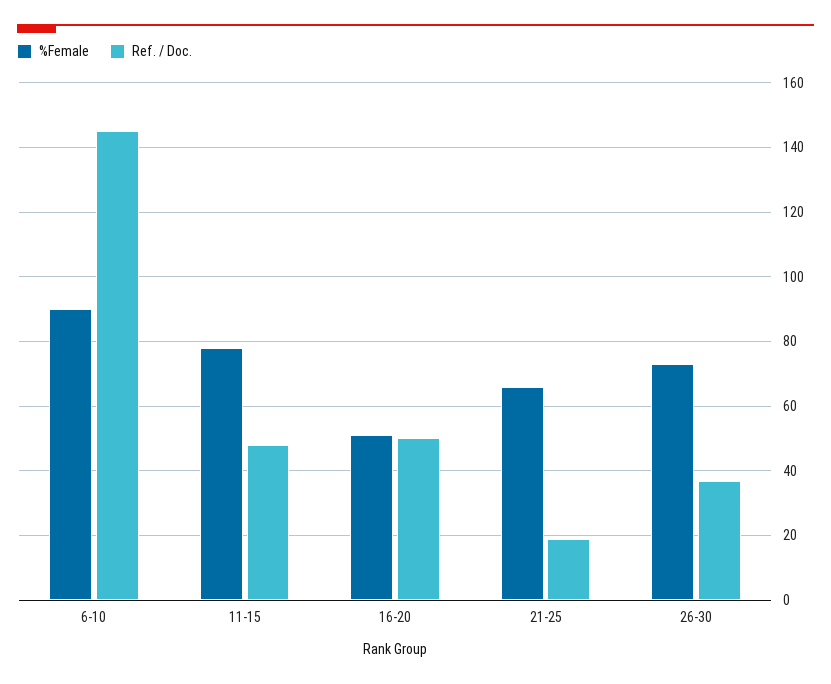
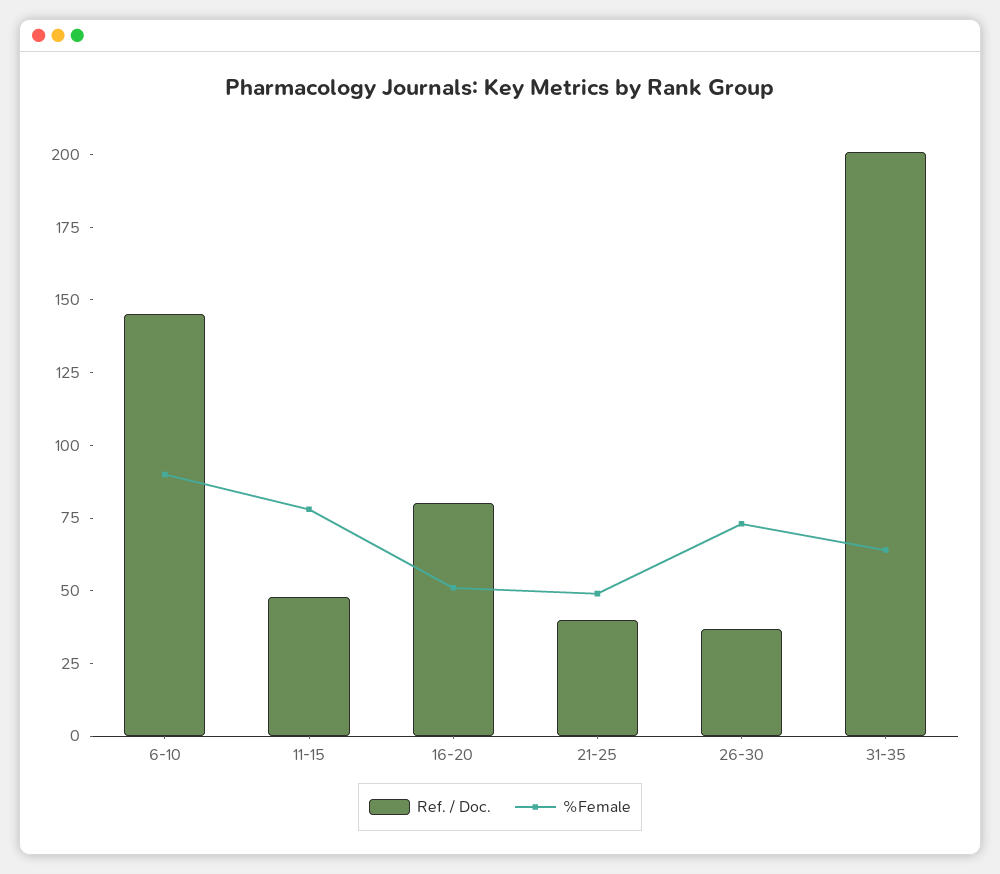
Ref. / Doc., 16-20: 50 -> 80
%Female, 21-25: 65 -> 50
Ref. / Doc., 21-25: 20 -> 40
Ref. / Doc., 31-35: none -> 200
%Female, 31-35: none -> 65

